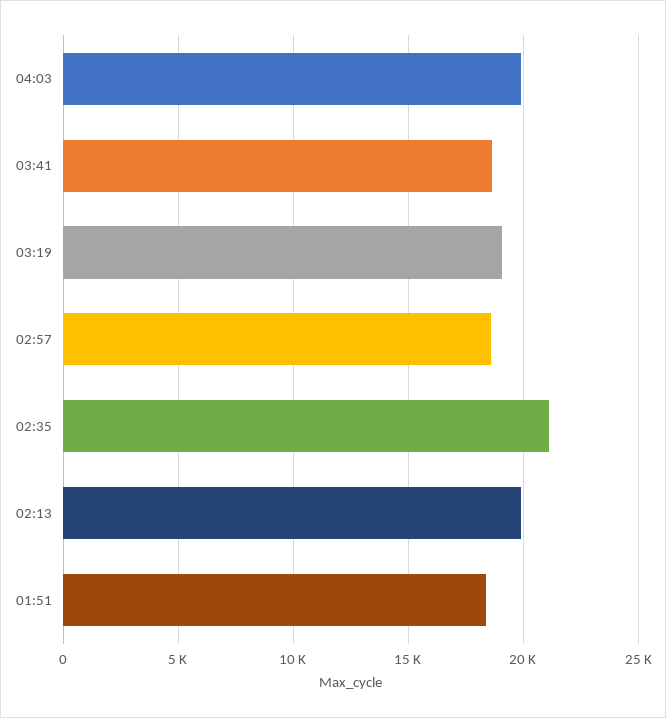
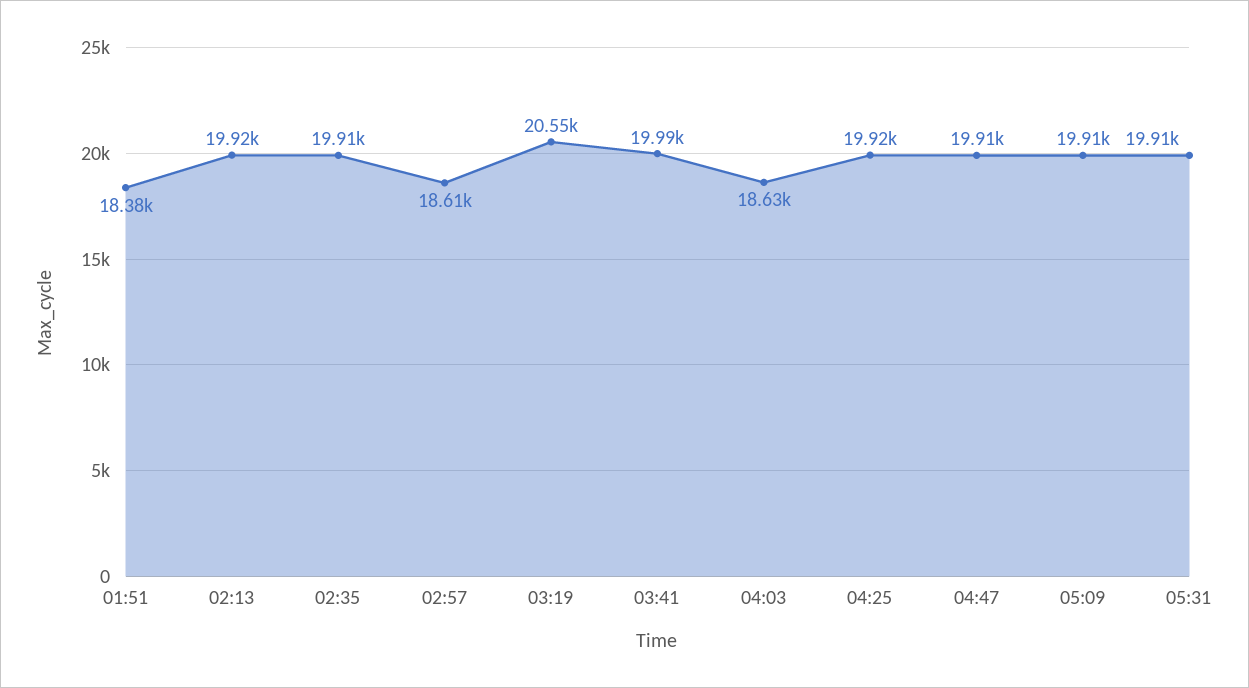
04:03: 20000 -> 18630
03:41: 18500 -> 19990
03:19: 19000 -> 20550
02:35: 21000 -> 19910
04:25: none -> 19920
04:47: none -> 19910
05:09: none -> 19910
05:31: none -> 19910

